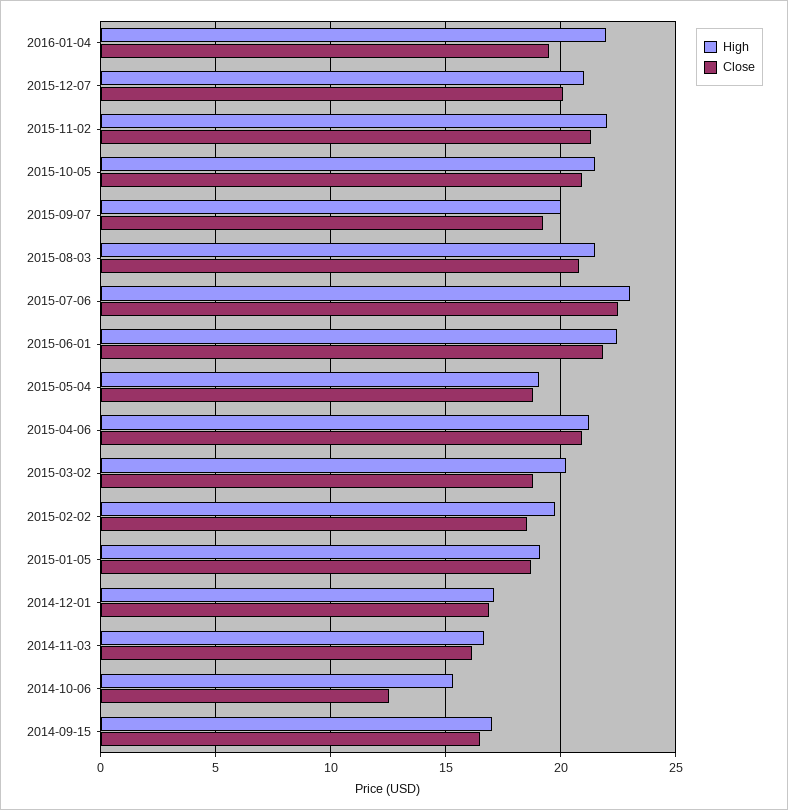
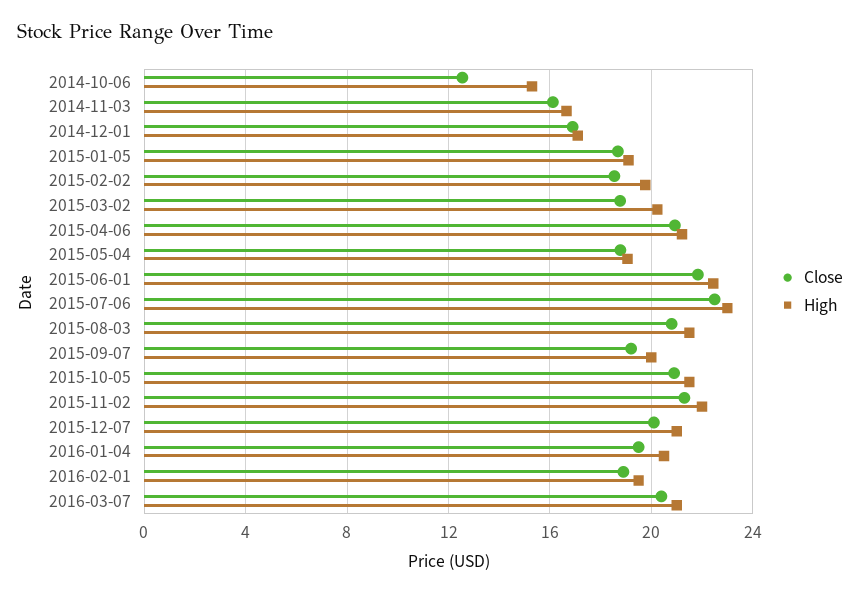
High, 2016-01-04: 22 -> 20.5
High, 2014-09-15: 17 -> none
Close, 2014-09-15: 16.5 -> none
Close, 2016-02-01: none -> 19
High, 2016-02-01: none -> 19.5
Close, 2016-03-07: none -> 20.5
High, 2016-03-07: none -> 21

